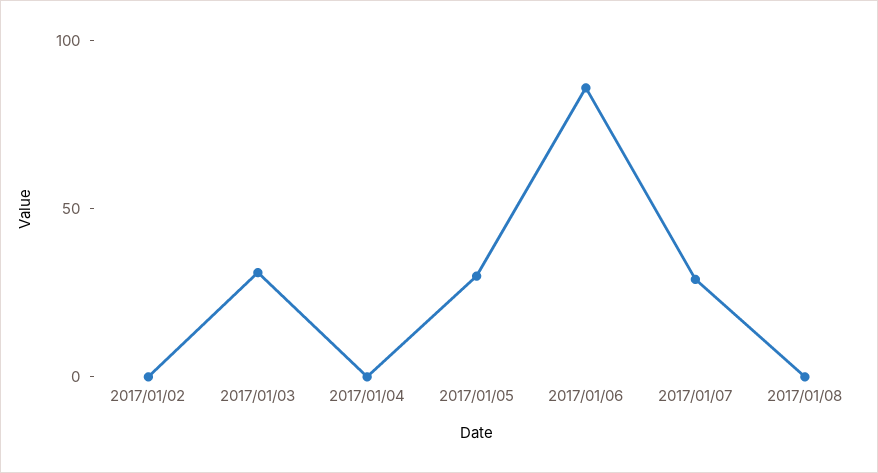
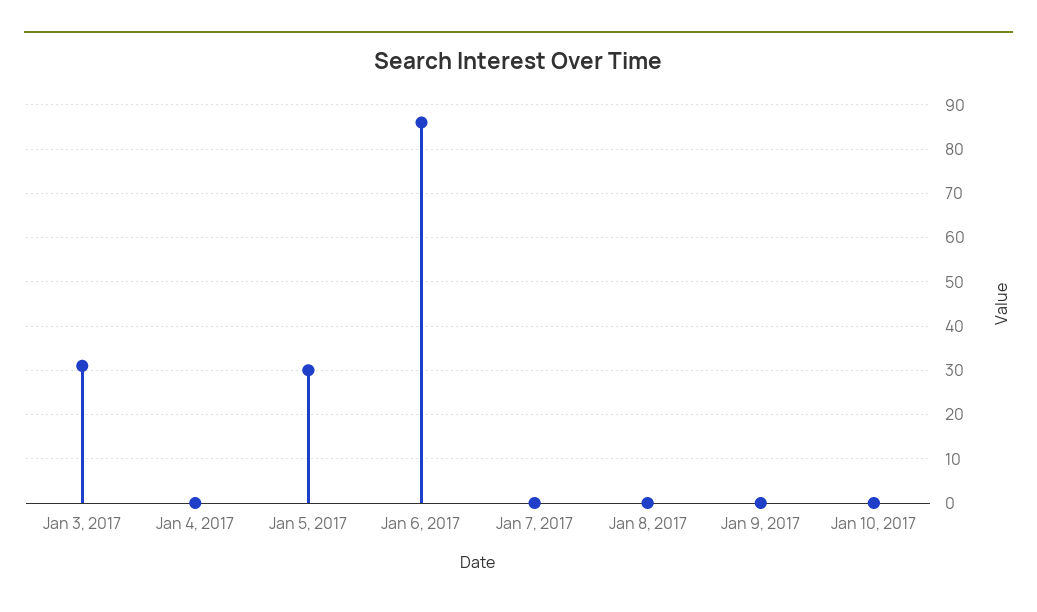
2017/01/02: 0 -> none
2017/01/07: 30 -> 0
Jan 9, 2017: none -> 0
Jan 10, 2017: none -> 0

